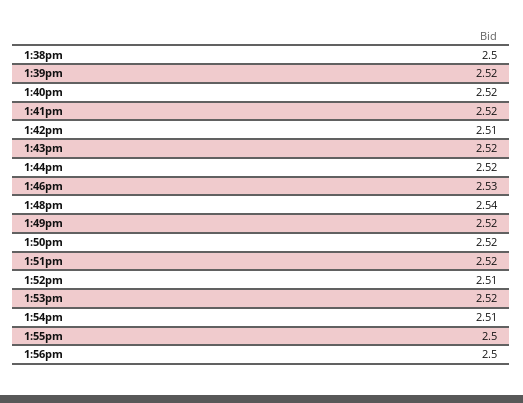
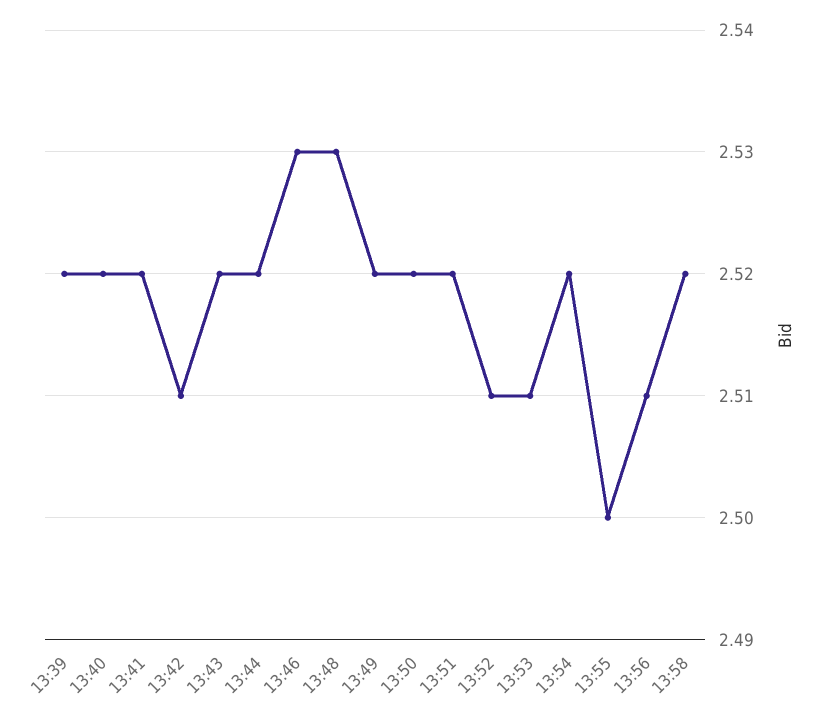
1:38pm: 2.5 -> none
1:48pm: 2.54 -> 2.53
1:53pm: 2.52 -> 2.51
1:54pm: 2.51 -> 2.52
1:56pm: 2.5 -> 2.51
13:58: none -> 2.52

